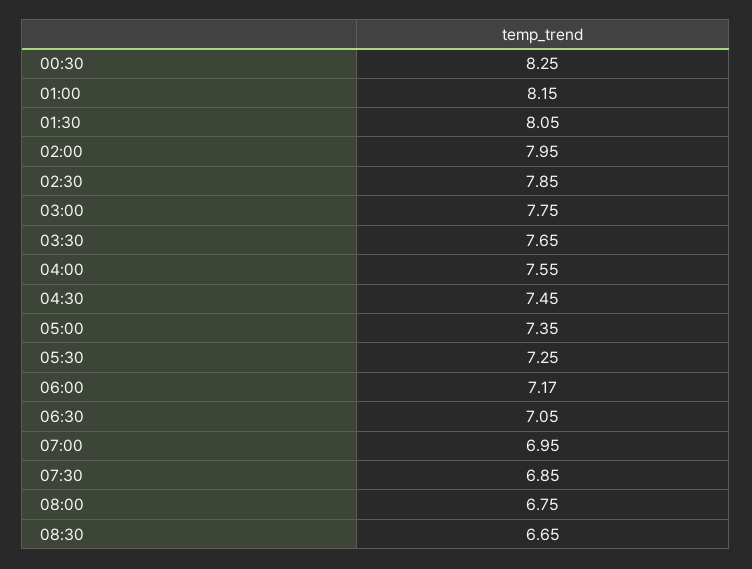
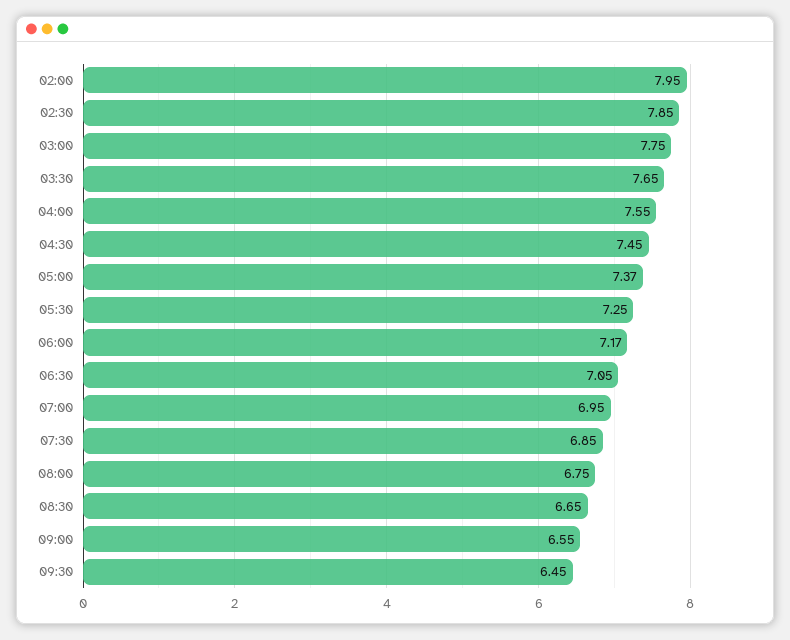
00:30: 8.25 -> none
01:00: 8.15 -> none
01:30: 8.05 -> none
05:00: 7.35 -> 7.37
09:00: none -> 6.55
09:30: none -> 6.45

